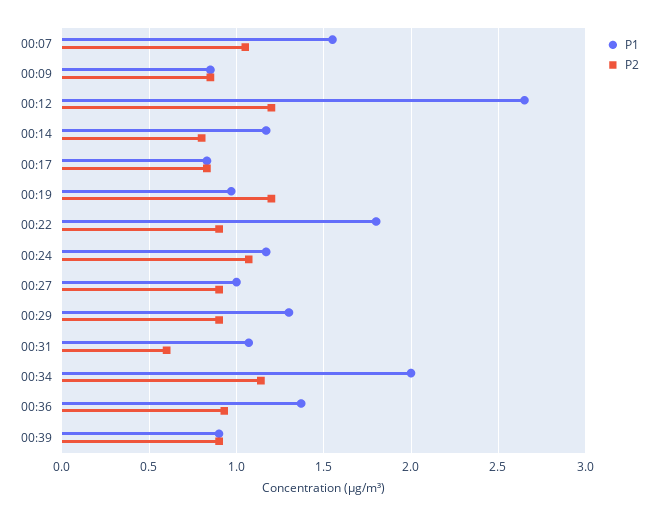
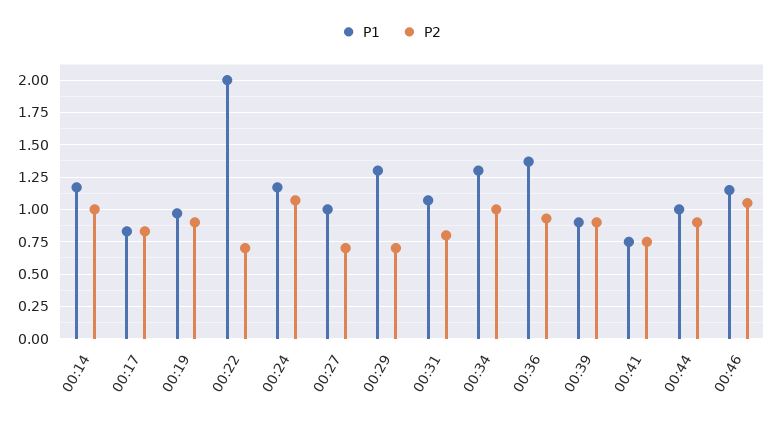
P1, 00:07: 1.55 -> none
P2, 00:07: 1.05 -> none
P1, 00:09: 0.85 -> none
P2, 00:09: 0.85 -> none
P1, 00:12: 2.65 -> none
P2, 00:12: 1.2 -> none
P2, 00:14: 0.8 -> 1
P2, 00:19: 1.2 -> 0.9
P1, 00:22: 1.8 -> 2
P2, 00:22: 0.9 -> 0.7
P2, 00:27: 0.9 -> 0.7
P2, 00:29: 0.9 -> 0.7
P2, 00:31: 0.6 -> 0.8
P1, 00:34: 2 -> 1.3
P2, 00:34: 1.15 -> 1
P1, 00:41: none -> 0.75
P2, 00:41: none -> 0.75
P1, 00:44: none -> 1
P2, 00:44: none -> 0.9
P1, 00:46: none -> 1.15
P2, 00:46: none -> 1.05

